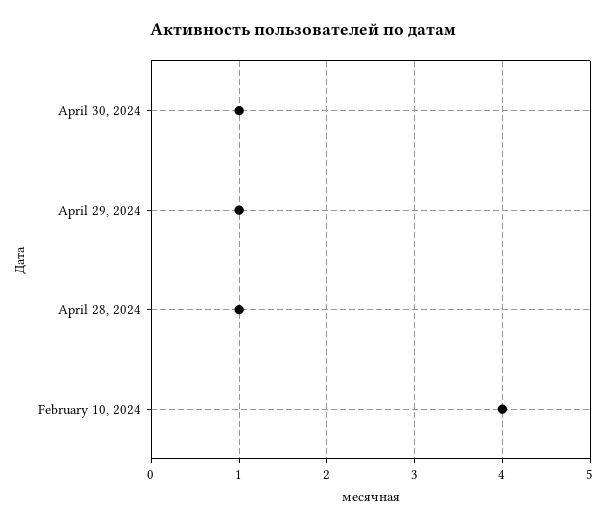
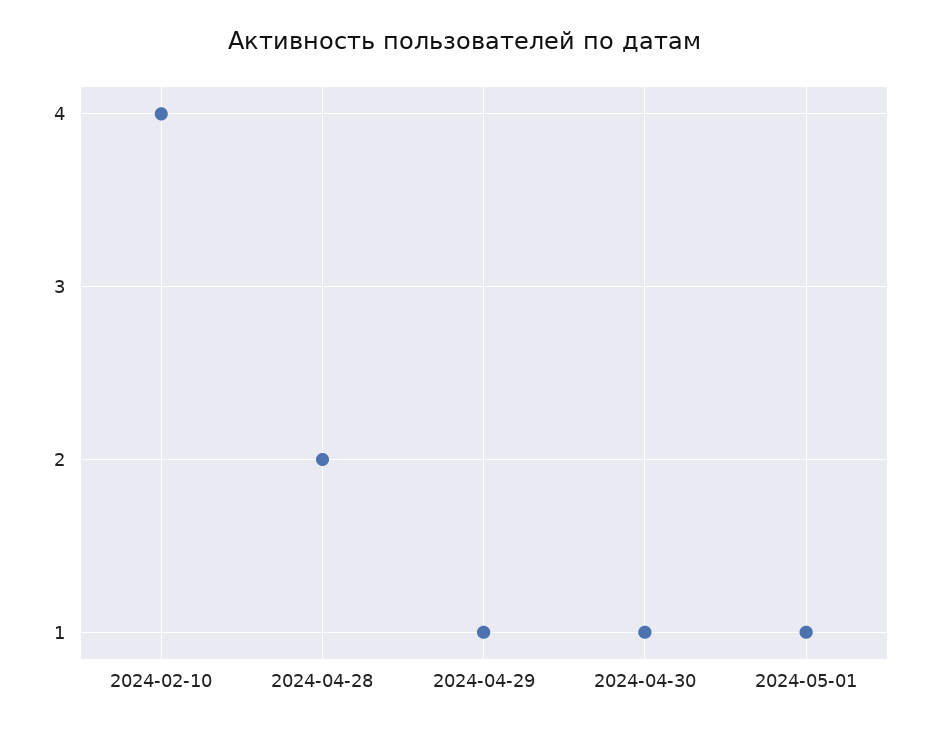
April 28, 2024: 1 -> 2
2024-05-01: none -> 1

